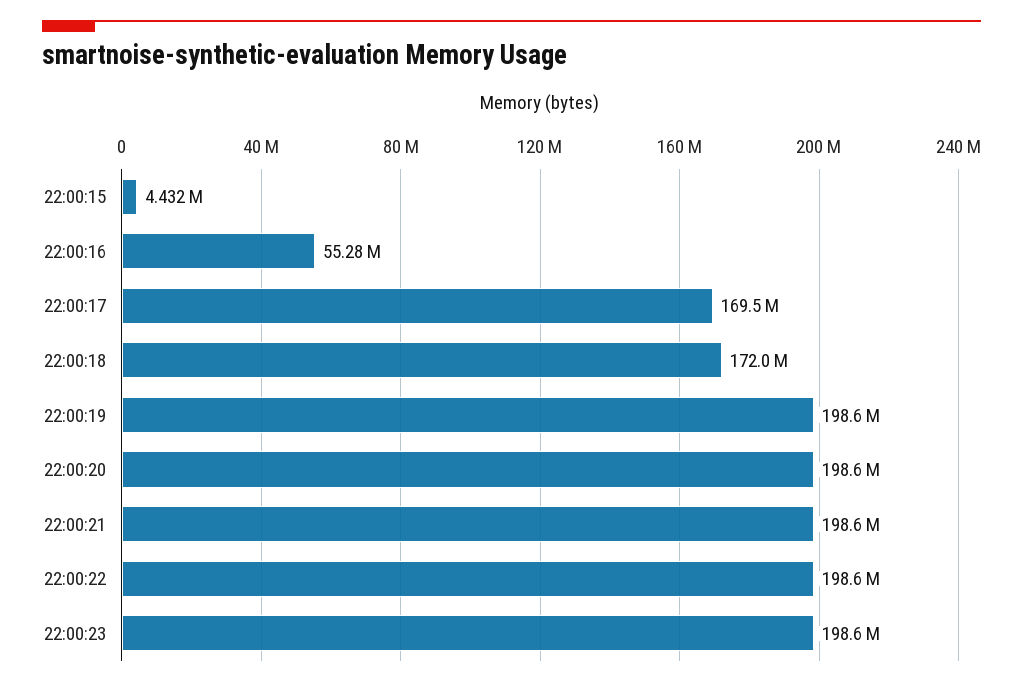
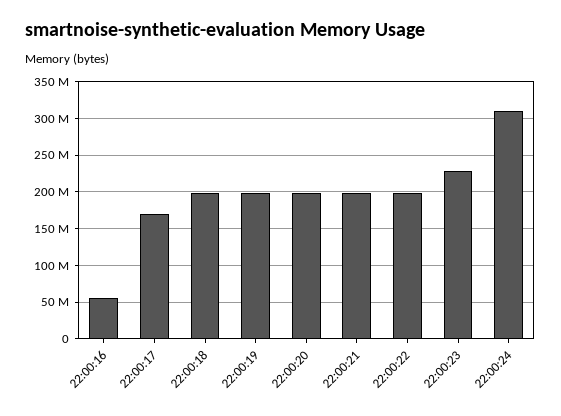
22:00:15: 4432000 -> none
22:00:18: 172000000 -> 200000000
22:00:23: 198600000 -> 230000000
22:00:24: none -> 310000000

